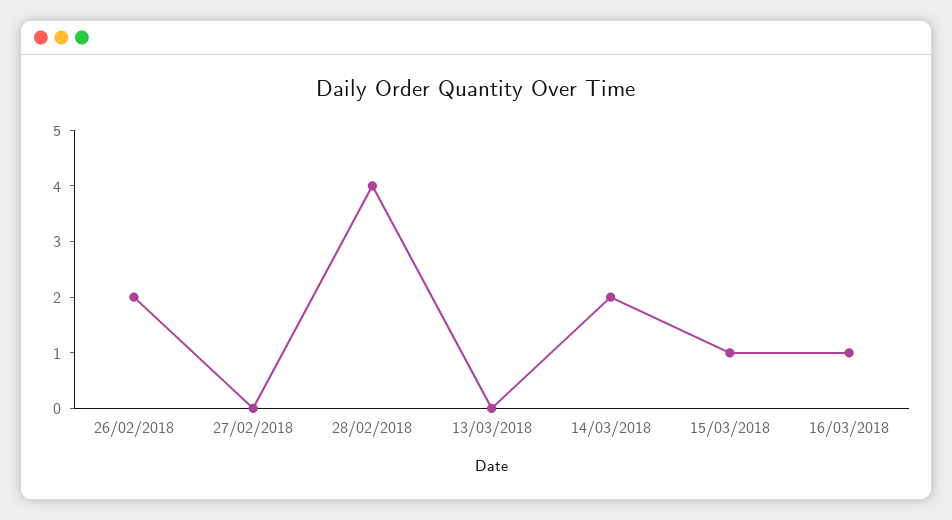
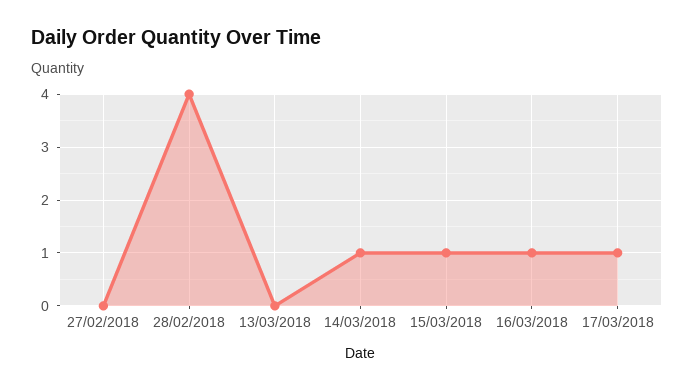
26/02/2018: 2 -> none
14/03/2018: 2 -> 1
17/03/2018: none -> 1

